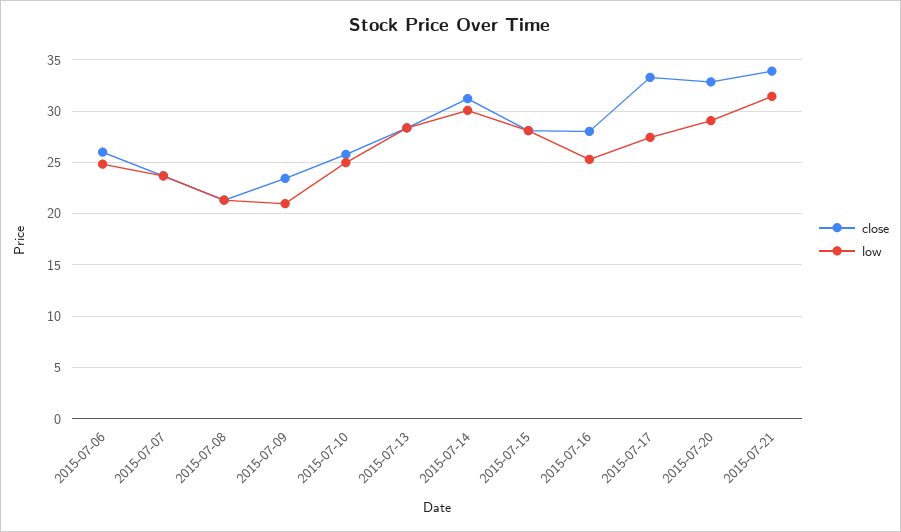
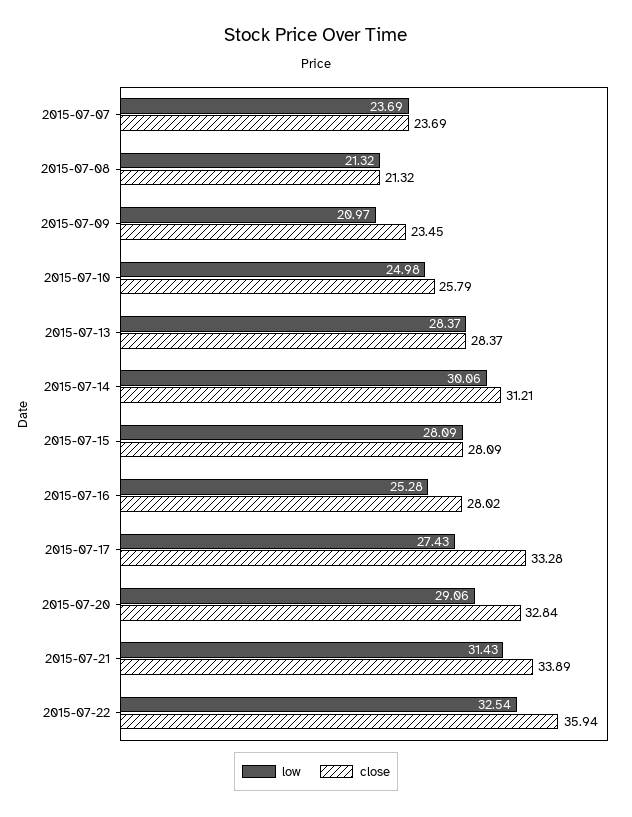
close, 2015-07-06: 26 -> none
low, 2015-07-06: 25 -> none
low, 2015-07-22: none -> 32.54
close, 2015-07-22: none -> 35.94

